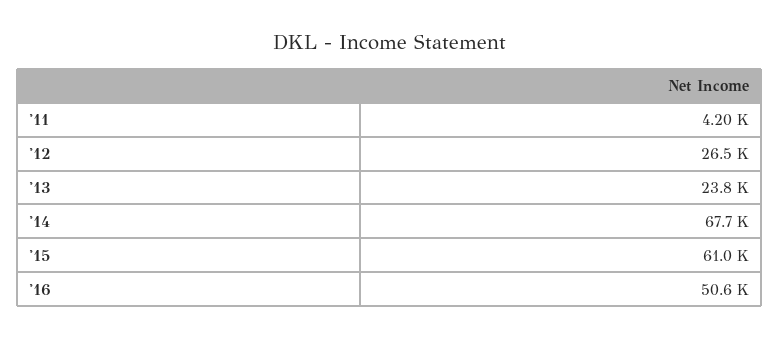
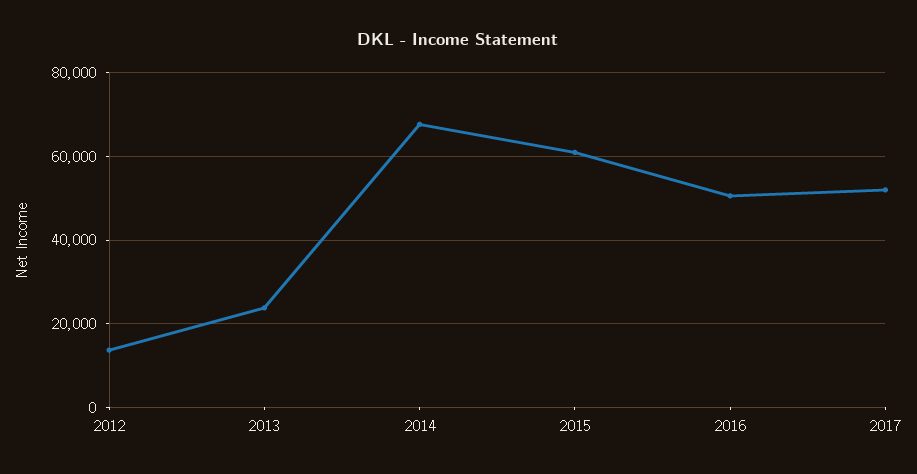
'11: 4200 -> none
'12: 26500 -> 14000
2017: none -> 52000

